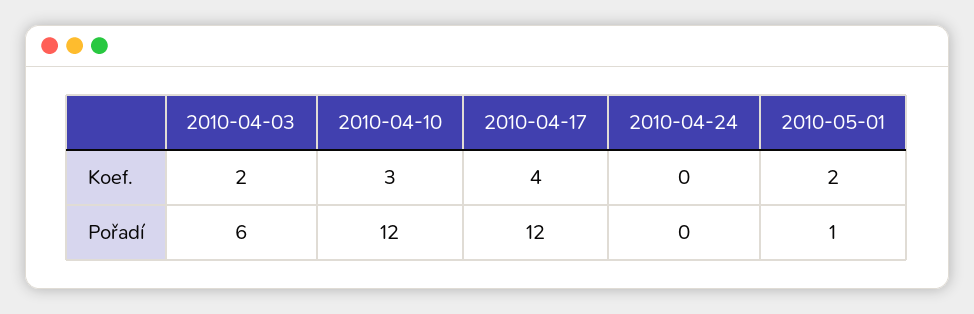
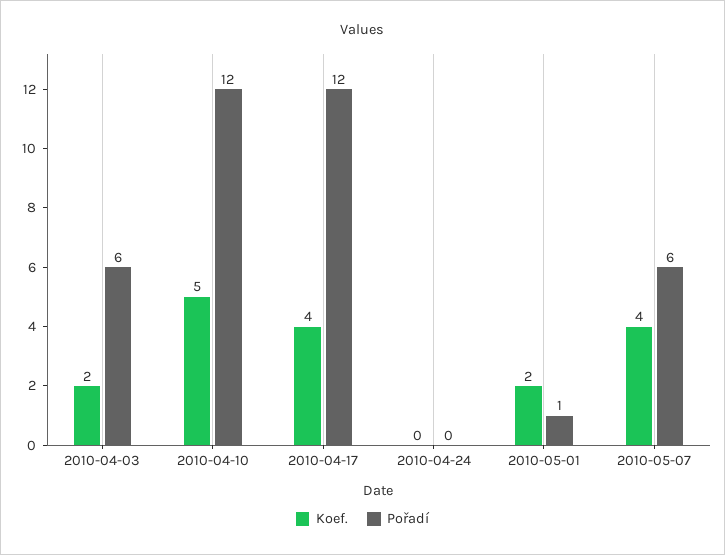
Koef., 2010-04-10: 3 -> 5
Koef., 2010-05-07: none -> 4
Pořadí, 2010-05-07: none -> 6

